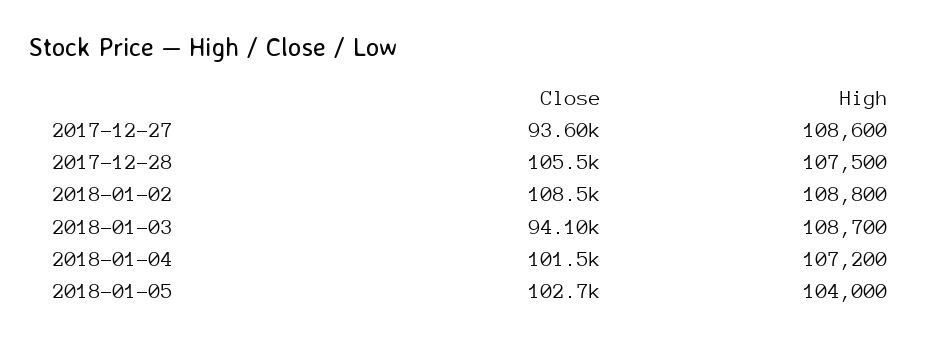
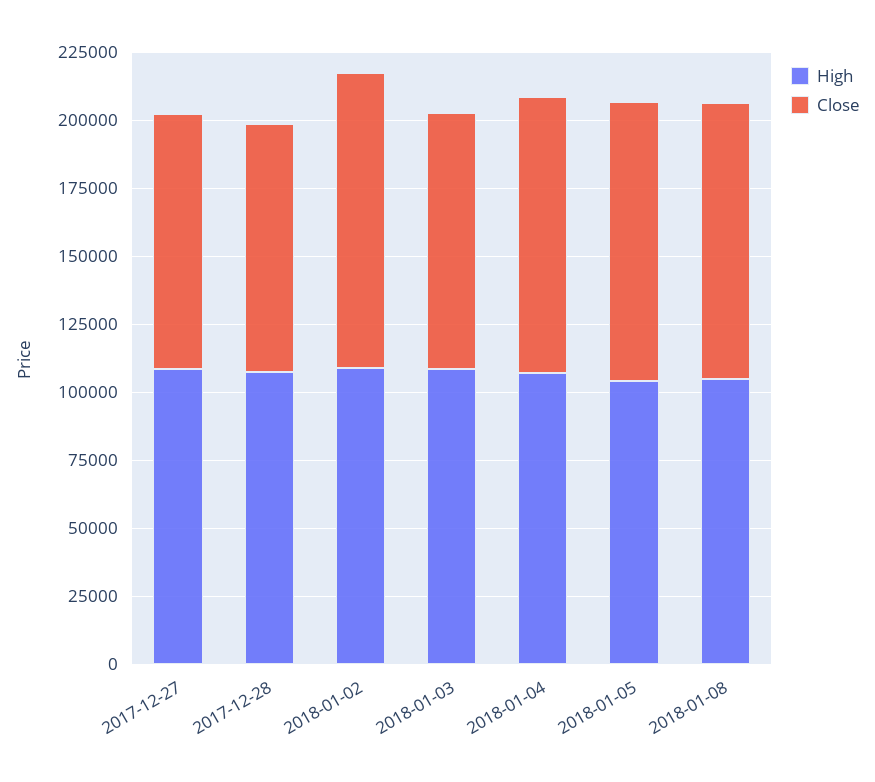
Close, 2017-12-28: 105500 -> 90000
High, 2018-01-08: none -> 105000
Close, 2018-01-08: none -> 100000

